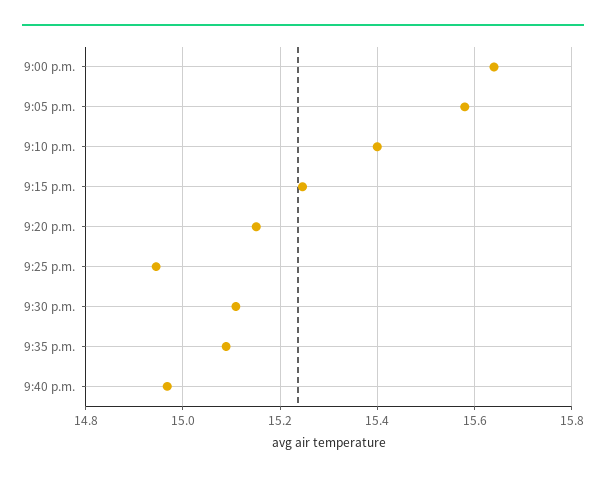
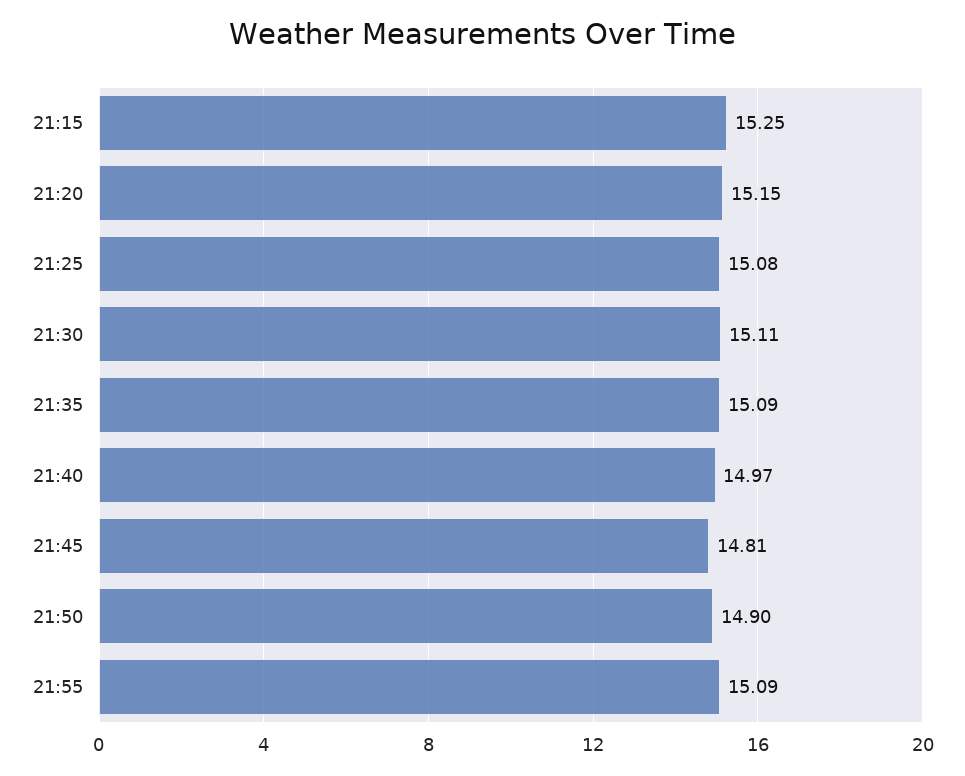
9:00 p.m.: 15.64 -> none
9:05 p.m.: 15.58 -> none
9:10 p.m.: 15.4 -> none
9:25 p.m.: 14.94 -> 15.08
21:45: none -> 14.81
21:50: none -> 14.9
21:55: none -> 15.09

